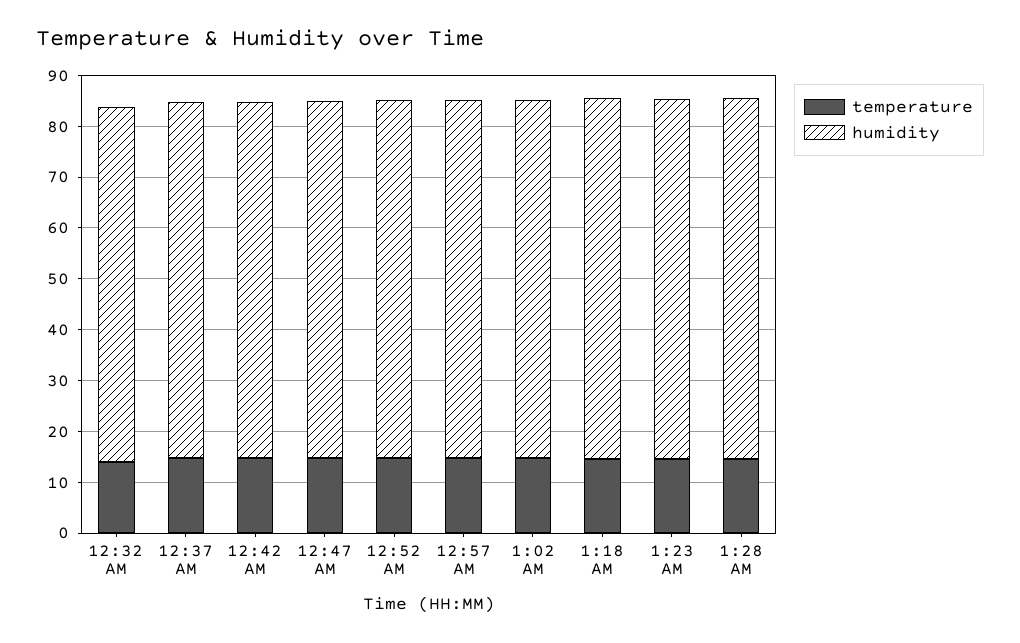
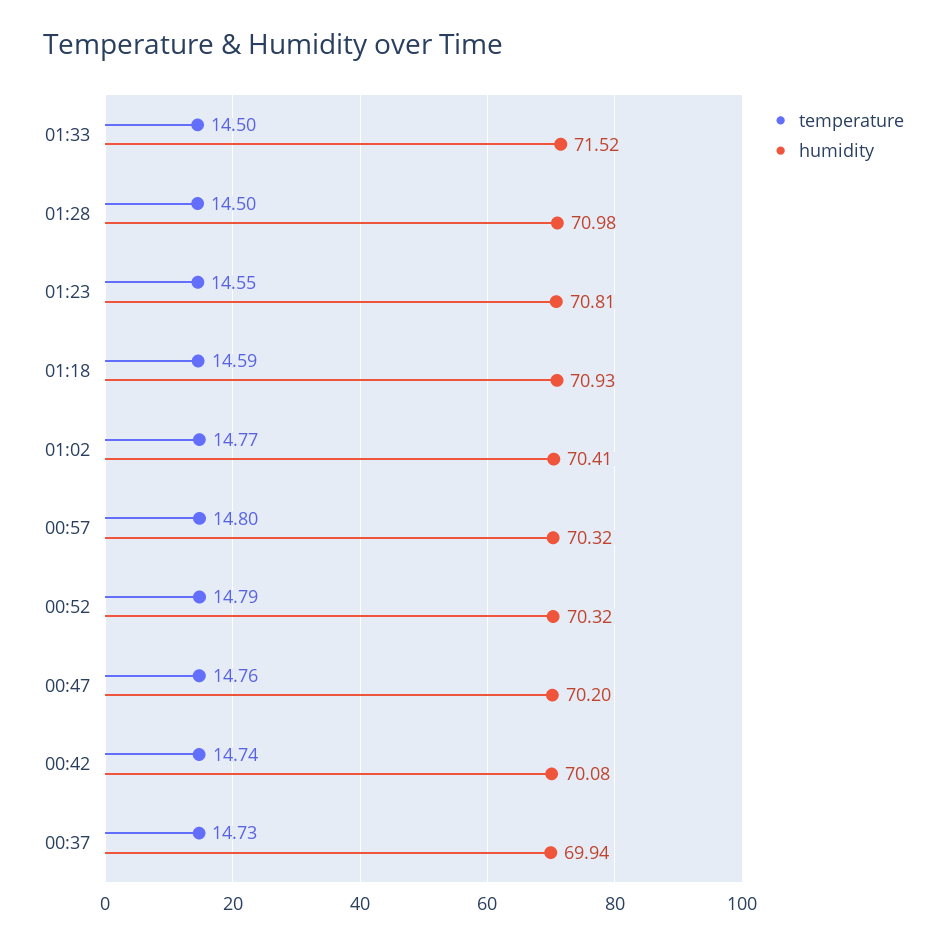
temperature, 12:32 AM: 14 -> none
humidity, 12:32 AM: 70 -> none
temperature, 01:33: none -> 14.5
humidity, 01:33: none -> 71.52

